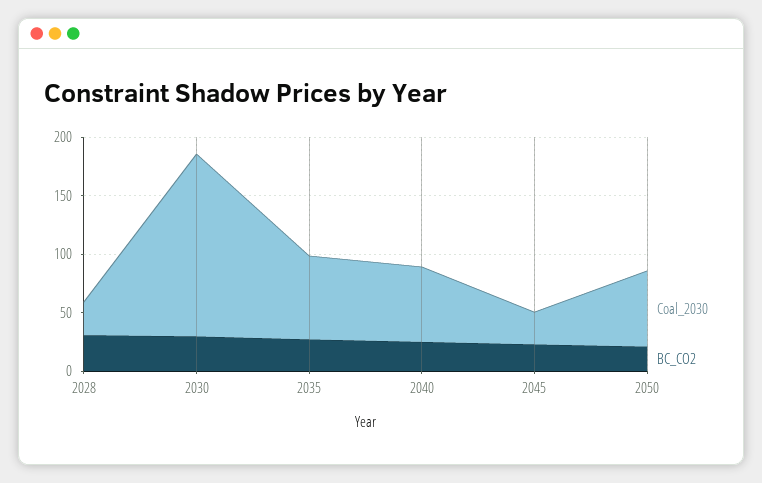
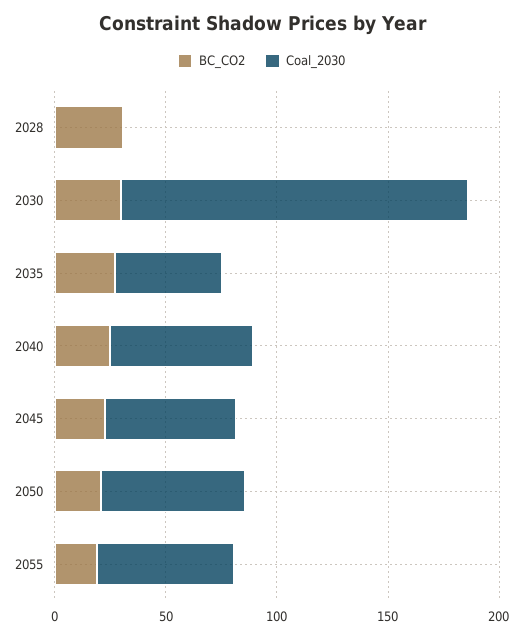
Coal_2030, 2028: 30 -> 0
Coal_2030, 2035: 70 -> 50
Coal_2030, 2045: 30 -> 60
BC_CO2, 2055: none -> 20
Coal_2030, 2055: none -> 60

